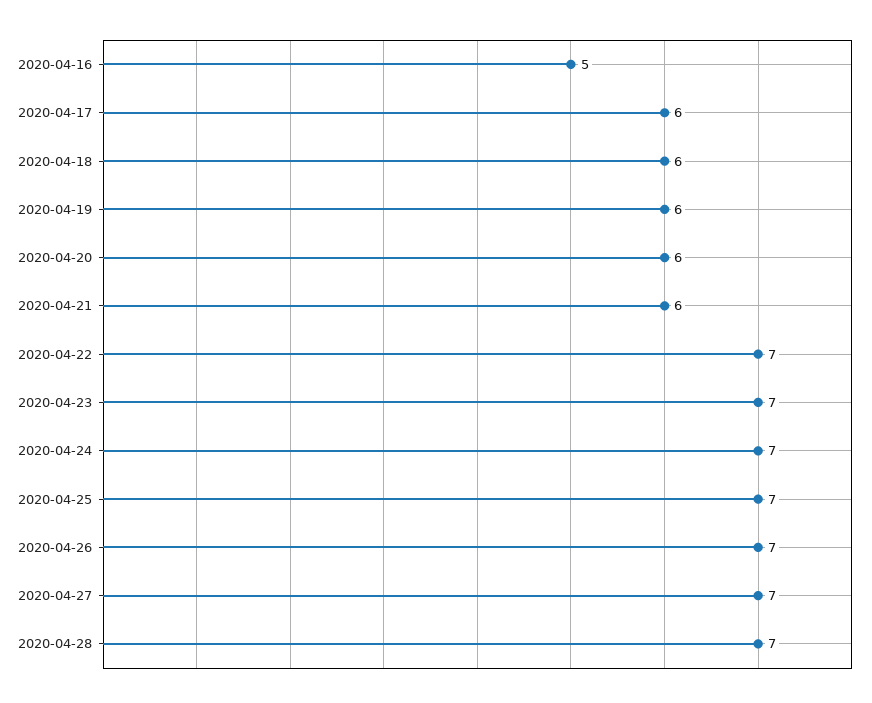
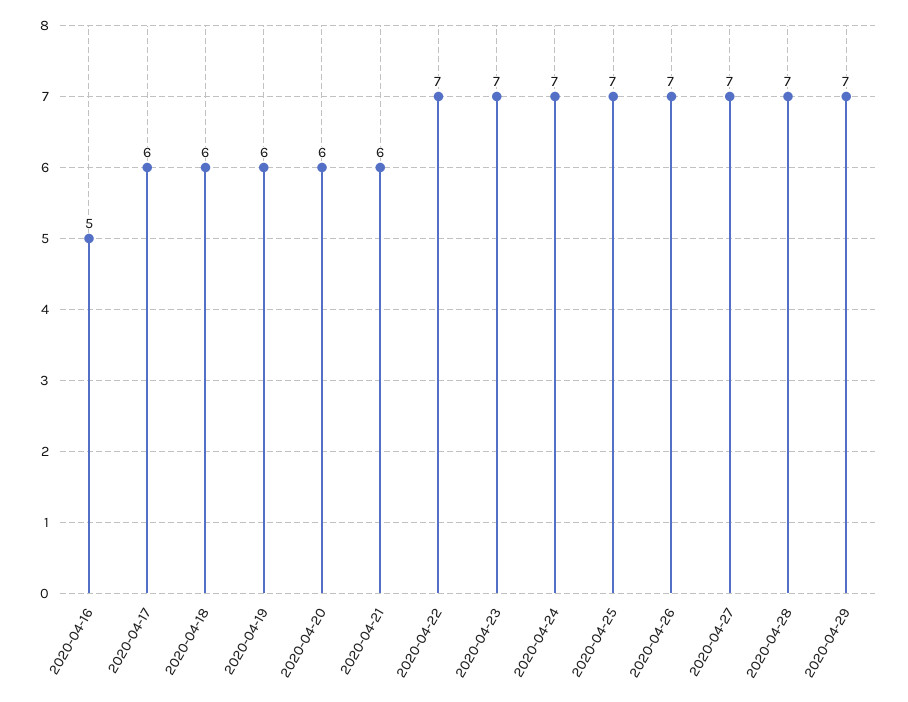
2020-04-29: none -> 7

